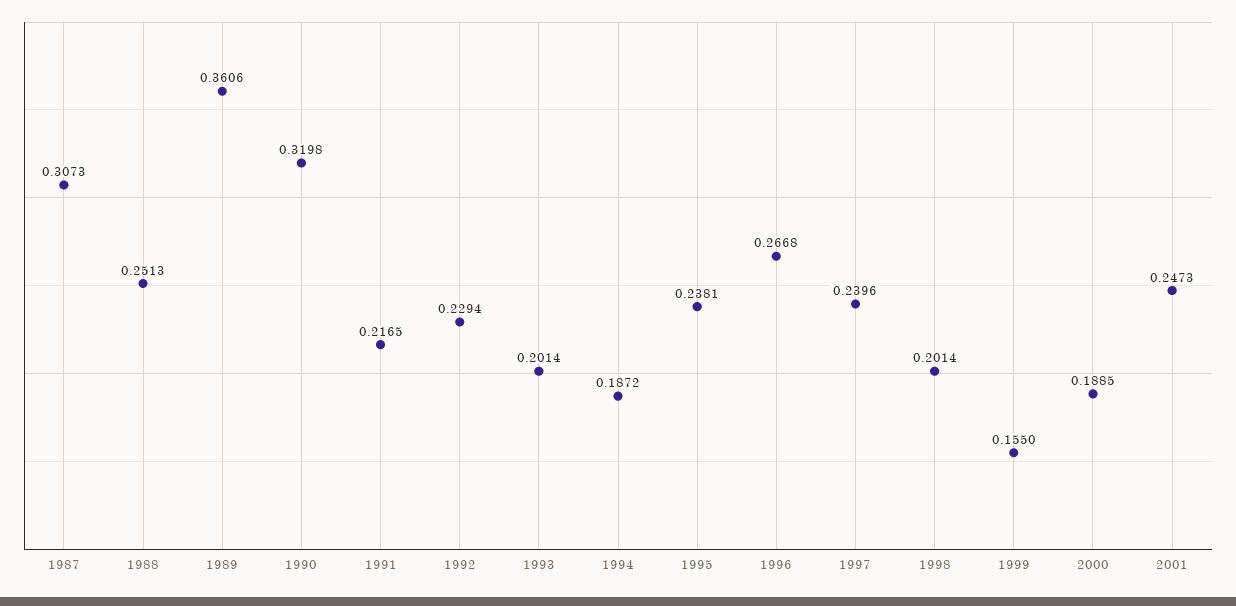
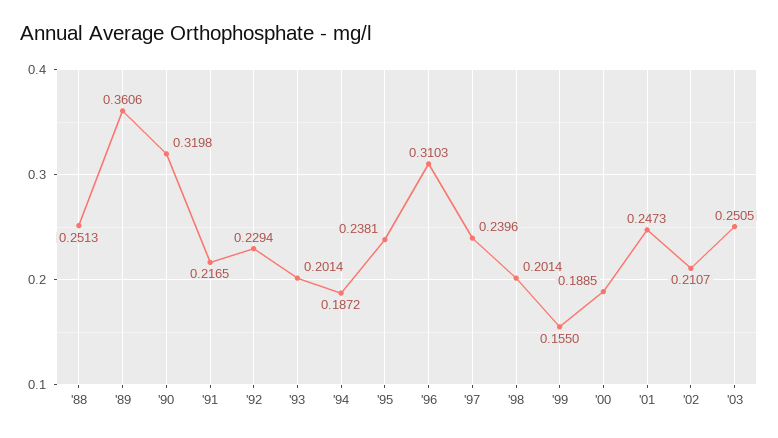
1987: 0.3073 -> none
1996: 0.2668 -> 0.3103
'02: none -> 0.2107
'03: none -> 0.2505

